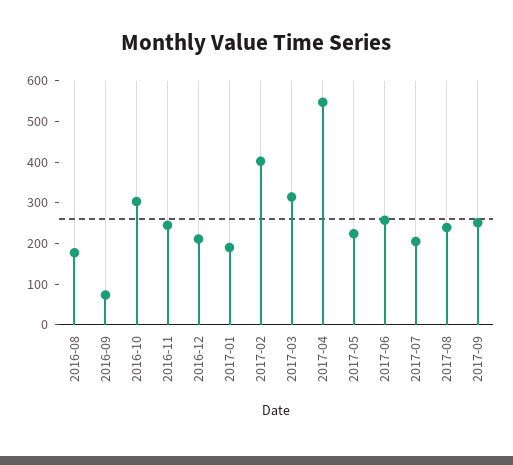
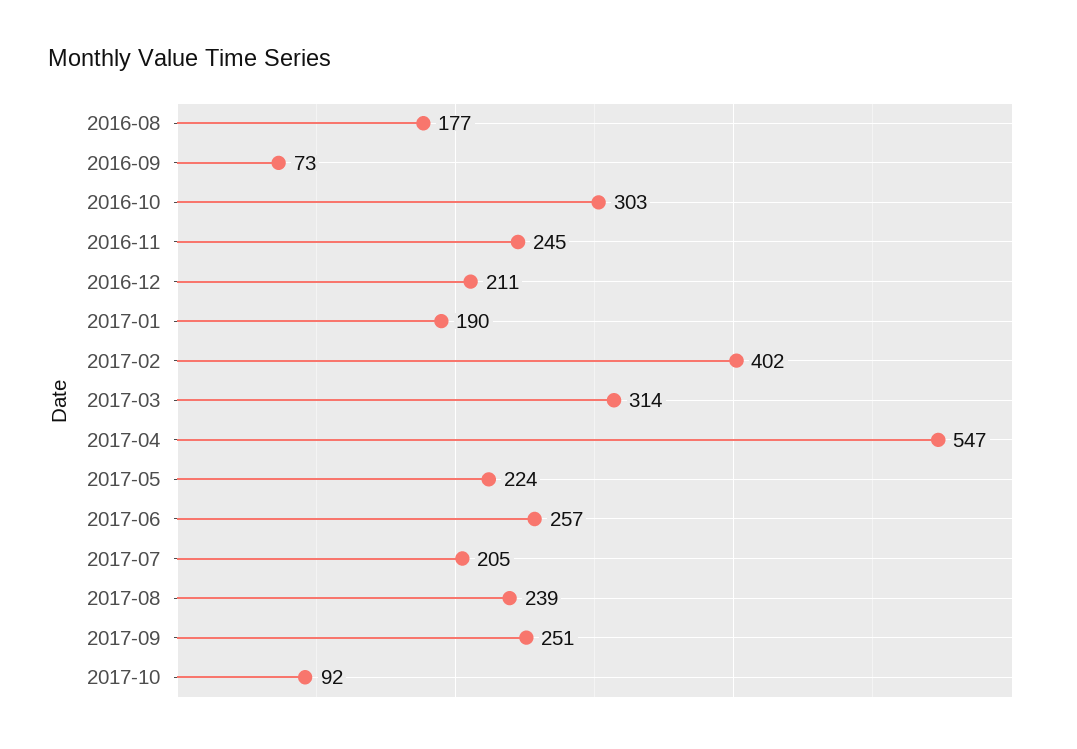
2017-10: none -> 92

